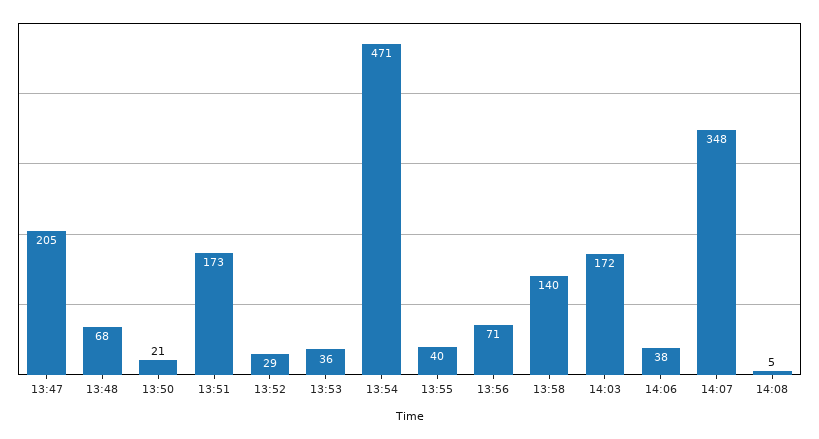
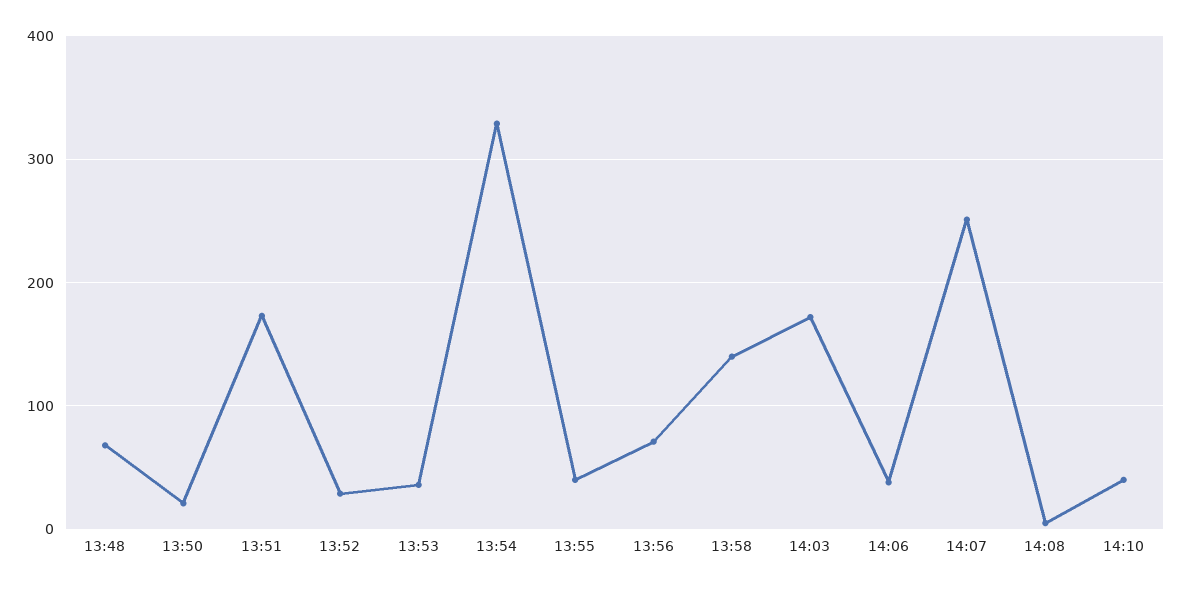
13:47: 205 -> none
13:54: 471 -> 330
14:07: 348 -> 250
14:10: none -> 40

